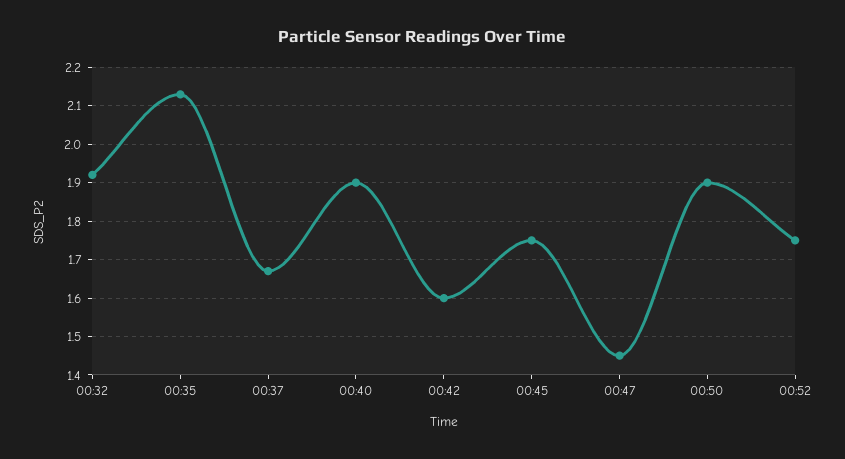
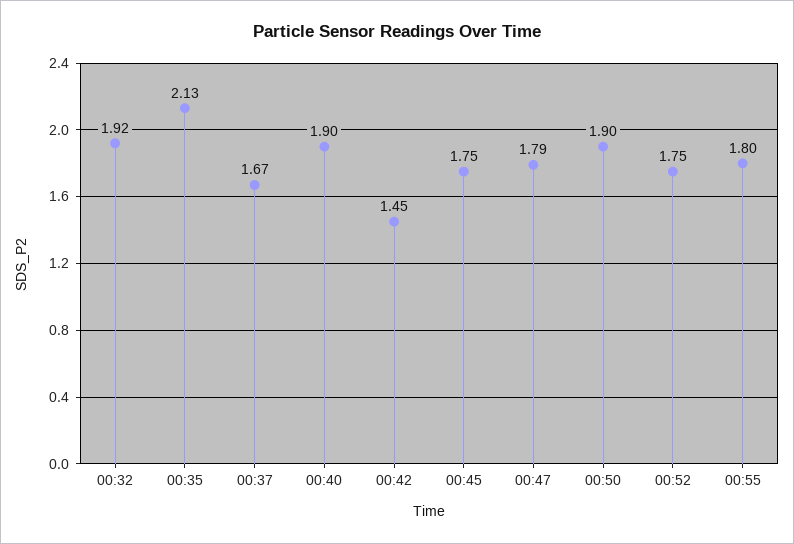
00:42: 1.6 -> 1.45
00:47: 1.45 -> 1.79
00:55: none -> 1.8

